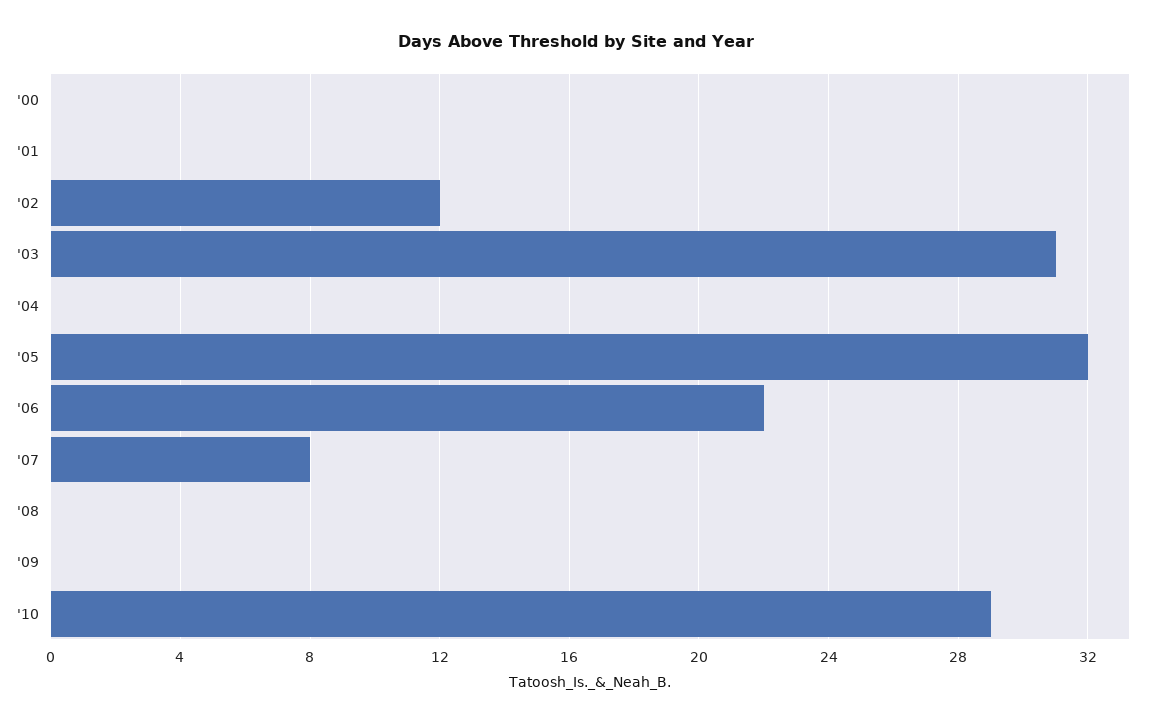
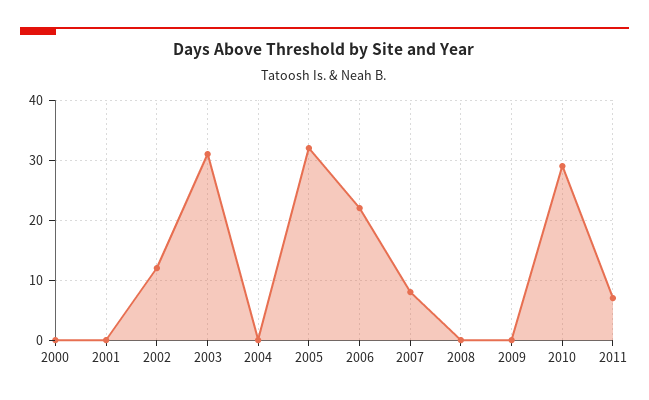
2011: none -> 7

